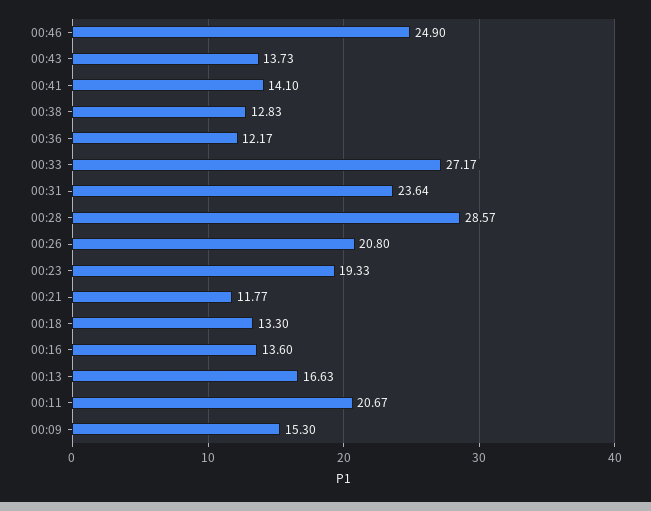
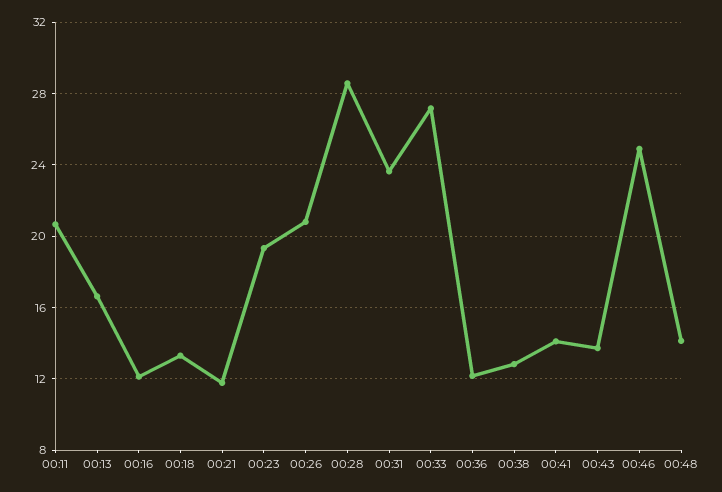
00:16: 13.6 -> 12
00:09: 15.3 -> none
00:48: none -> 14

